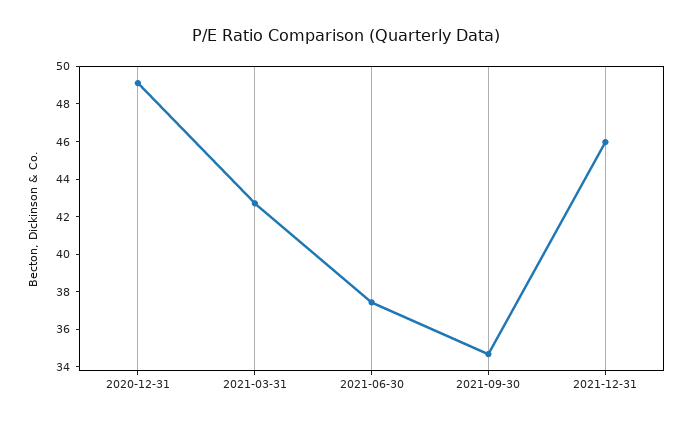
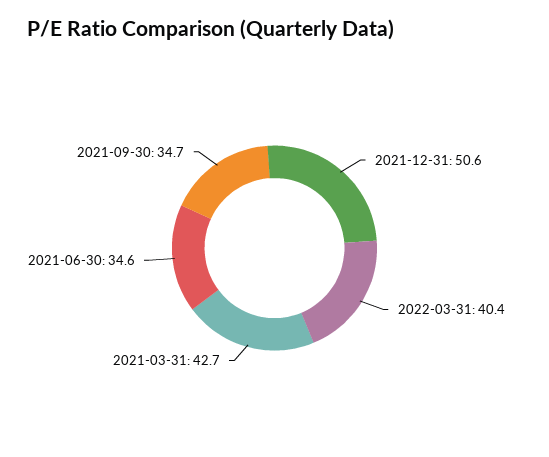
2020-12-31: 49 -> none
2021-06-30: 37.5 -> 34.6
2021-12-31: 46 -> 50.6
2022-03-31: none -> 40.4

